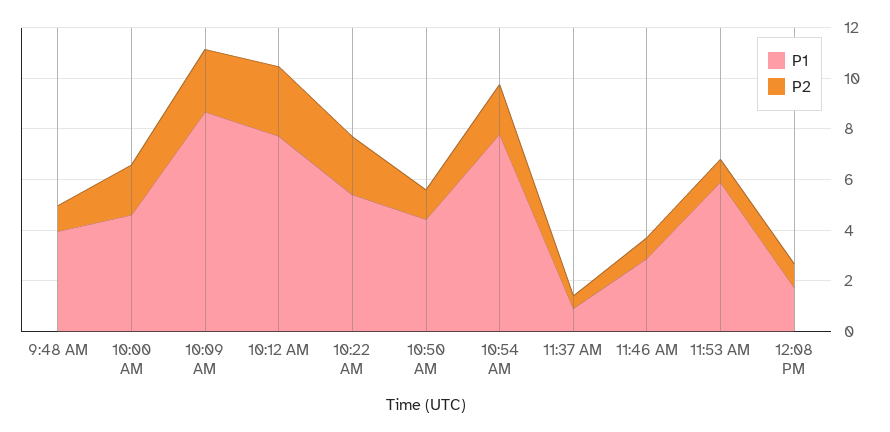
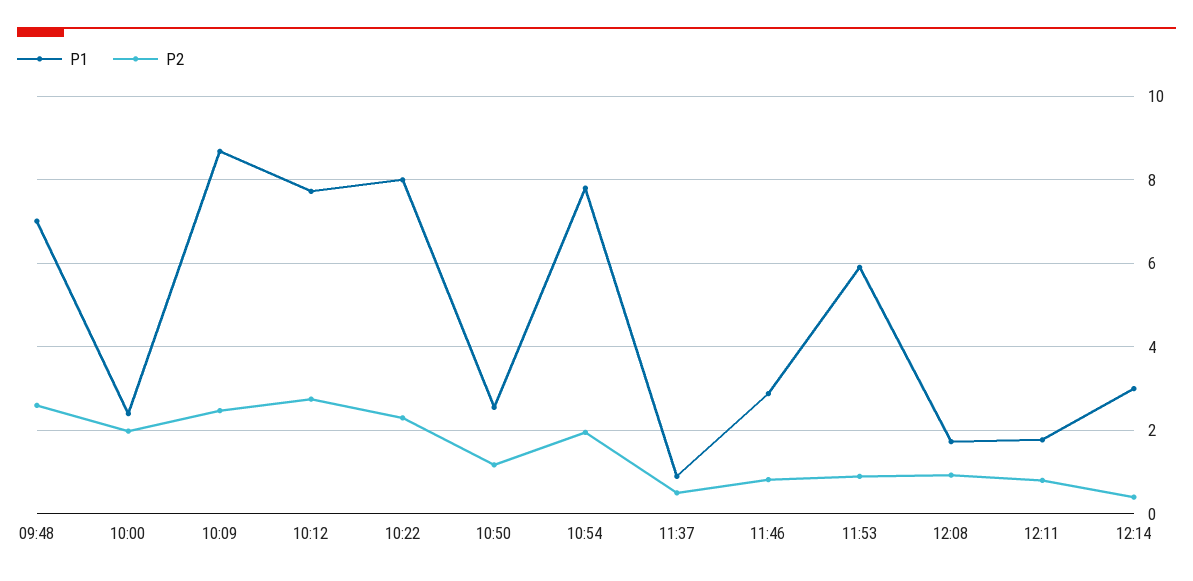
P1, 9:48 AM: 4 -> 7
P2, 9:48 AM: 1 -> 2.6
P1, 10:00 AM: 4.5 -> 2.4
P1, 10:22 AM: 5.5 -> 8
P1, 10:50 AM: 4.5 -> 2.6
P1, 12:11: none -> 1.8
P2, 12:11: none -> 0.8
P1, 12:14: none -> 3
P2, 12:14: none -> 0.4

